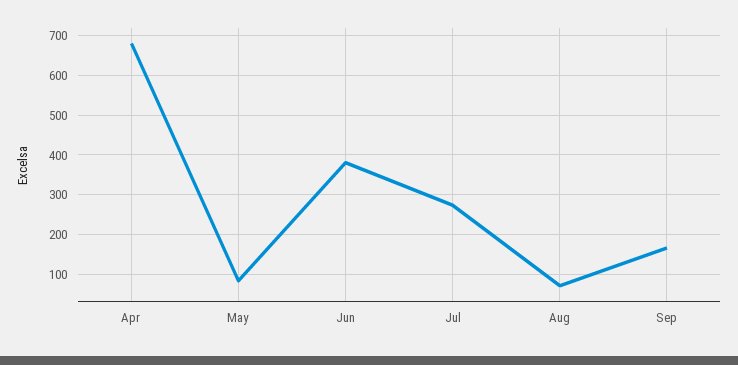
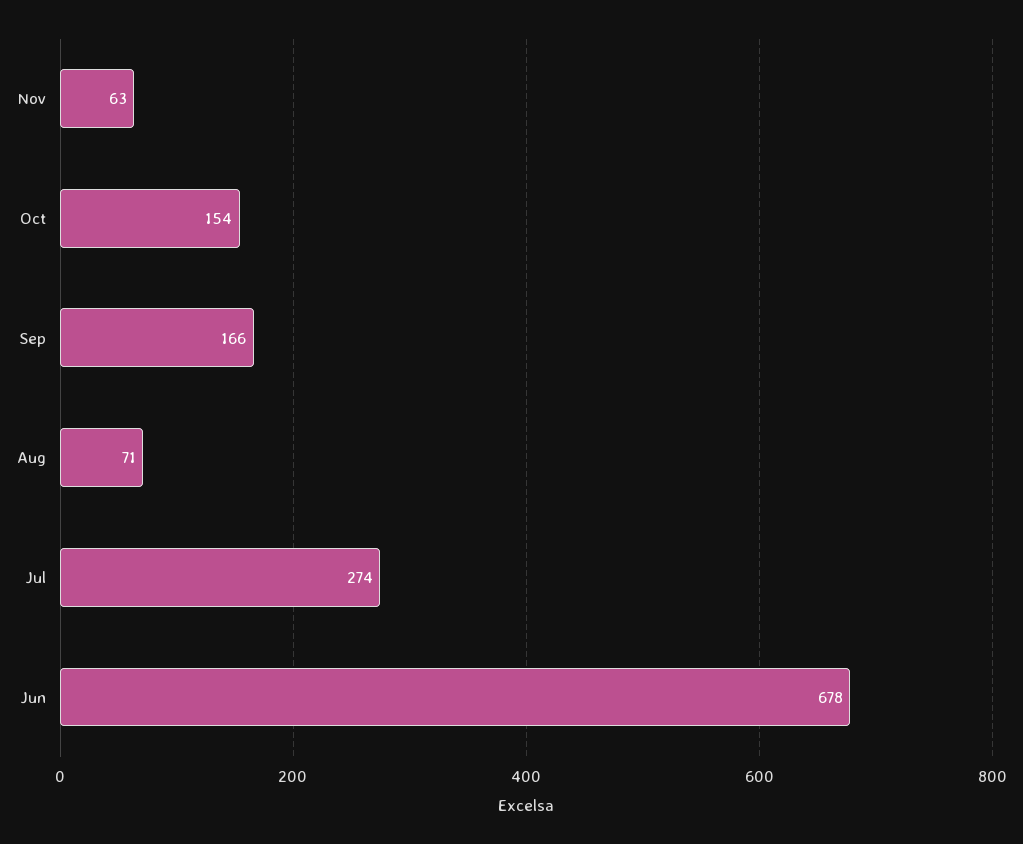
Apr: 680 -> none
May: 80 -> none
Jun: 380 -> 678
Nov: none -> 63
Oct: none -> 154

